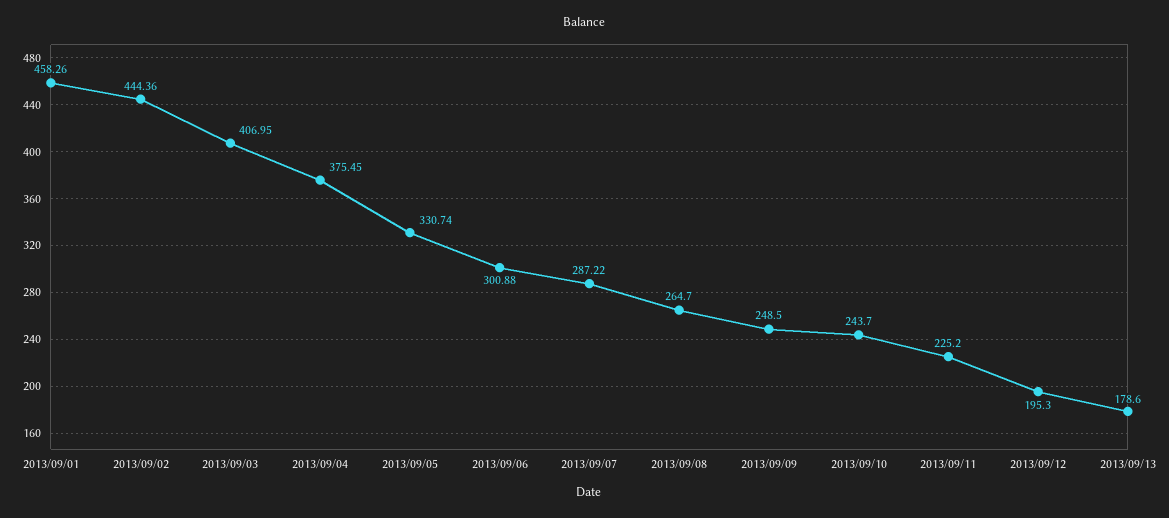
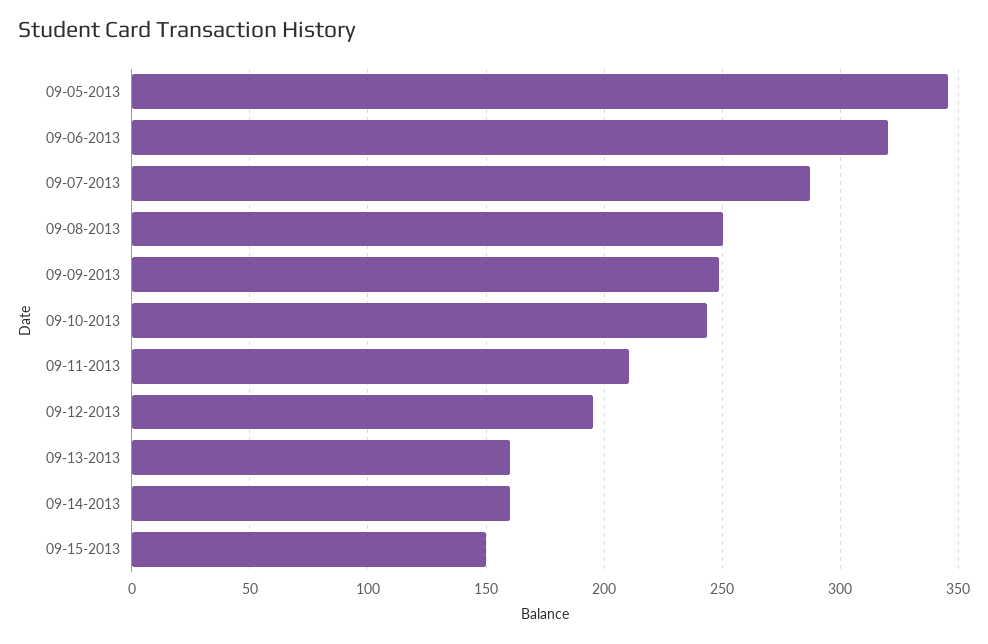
2013/09/01: 458.26 -> none
2013/09/02: 444.36 -> none
2013/09/03: 406.95 -> none
2013/09/04: 375.45 -> none
2013/09/05: 330.74 -> 345
2013/09/06: 300.88 -> 320
2013/09/08: 264.7 -> 250
2013/09/11: 225.2 -> 210
2013/09/13: 178.6 -> 160
09-14-2013: none -> 160
09-15-2013: none -> 150

